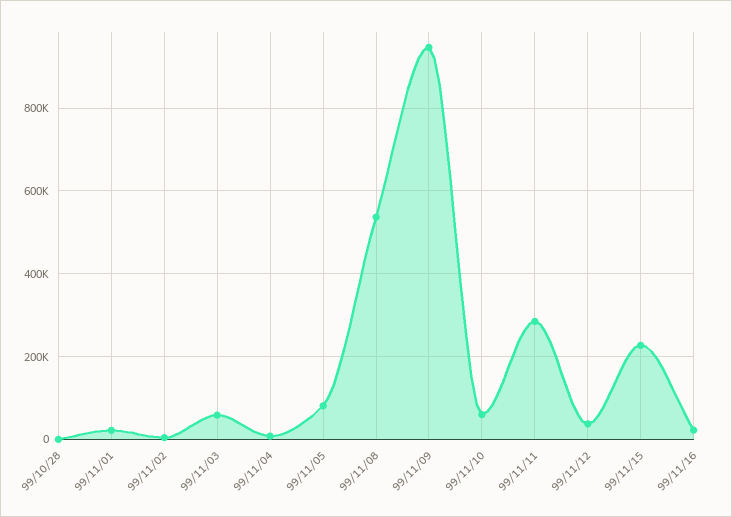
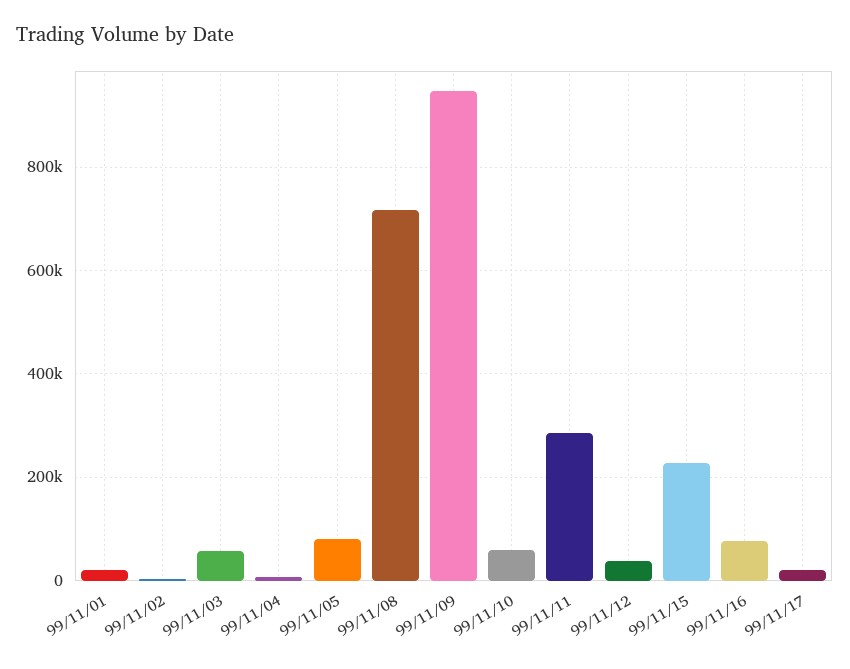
99/10/28: 0 -> none
99/11/08: 540000 -> 720000
99/11/16: 20000 -> 80000
99/11/17: none -> 20000

